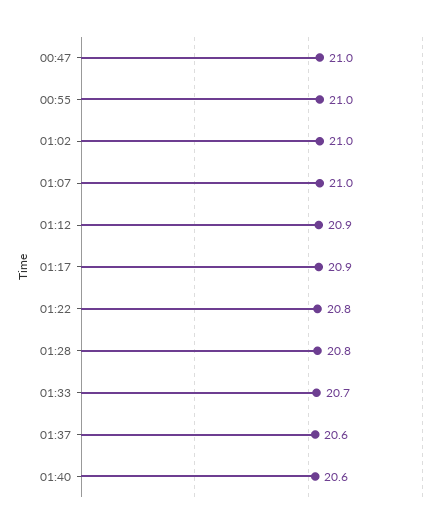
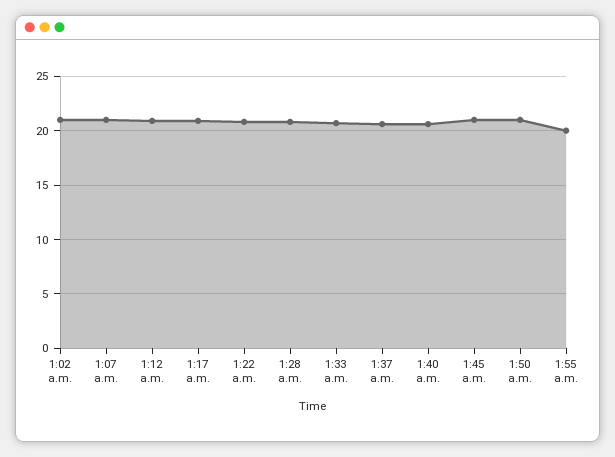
00:47: 21 -> none
00:55: 21 -> none
1:45 a.m.: none -> 21
1:50 a.m.: none -> 21
1:55 a.m.: none -> 20

